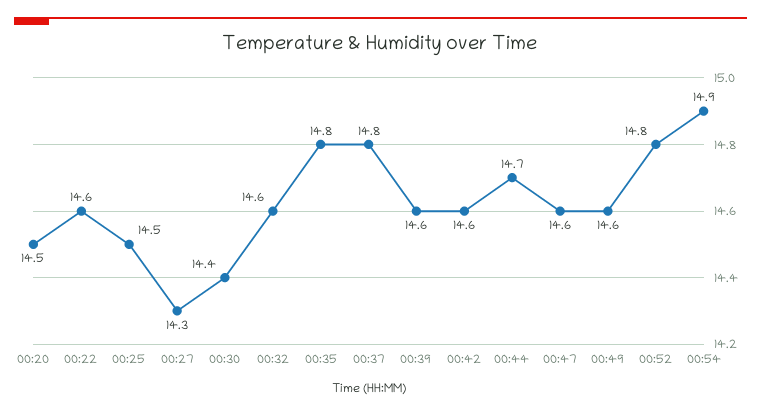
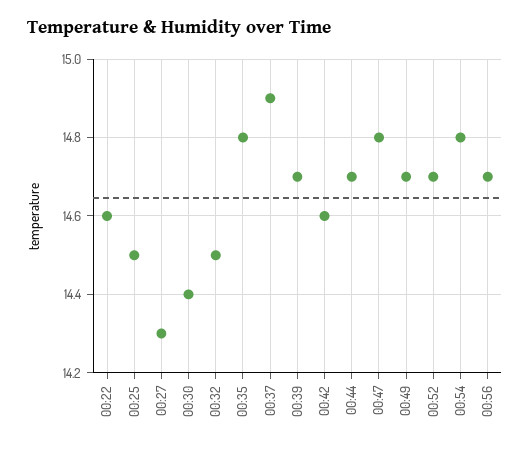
00:20: 14.5 -> none
00:32: 14.6 -> 14.5
00:37: 14.8 -> 14.9
00:39: 14.6 -> 14.7
00:47: 14.6 -> 14.8
00:49: 14.6 -> 14.7
00:52: 14.8 -> 14.7
00:54: 14.9 -> 14.8
00:56: none -> 14.7

